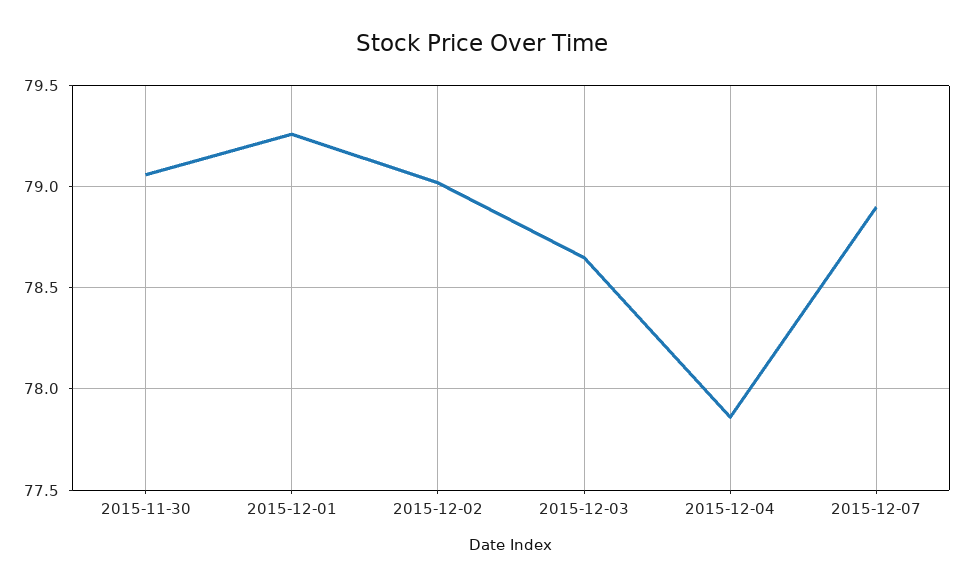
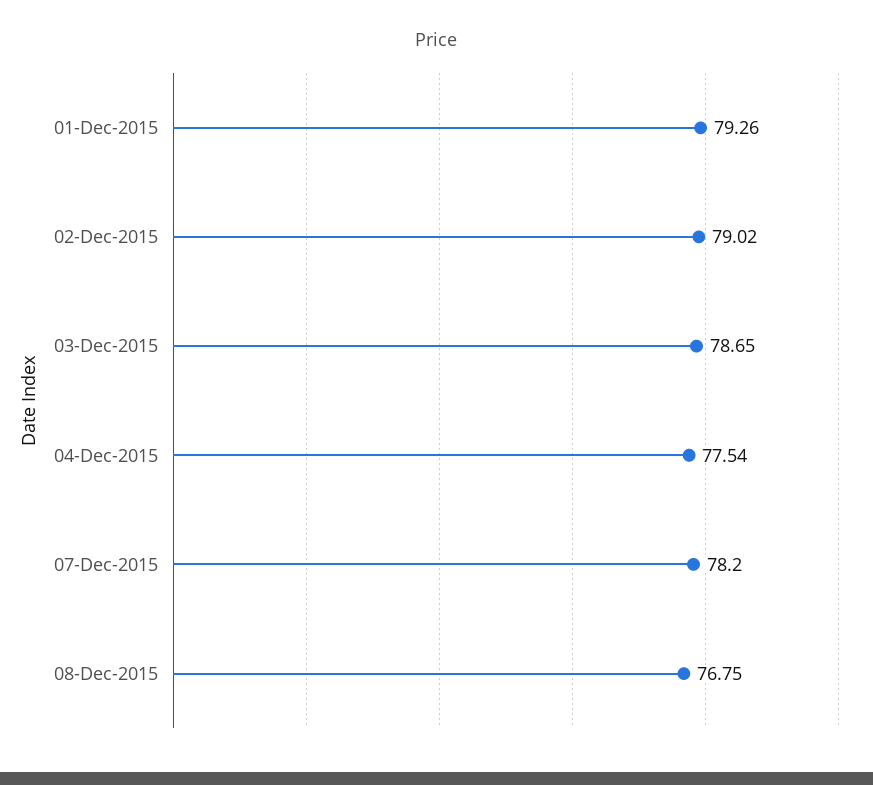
2015-11-30: 79.05 -> none
2015-12-04: 77.85 -> 77.54
2015-12-07: 78.9 -> 78.2
08-Dec-2015: none -> 76.75

